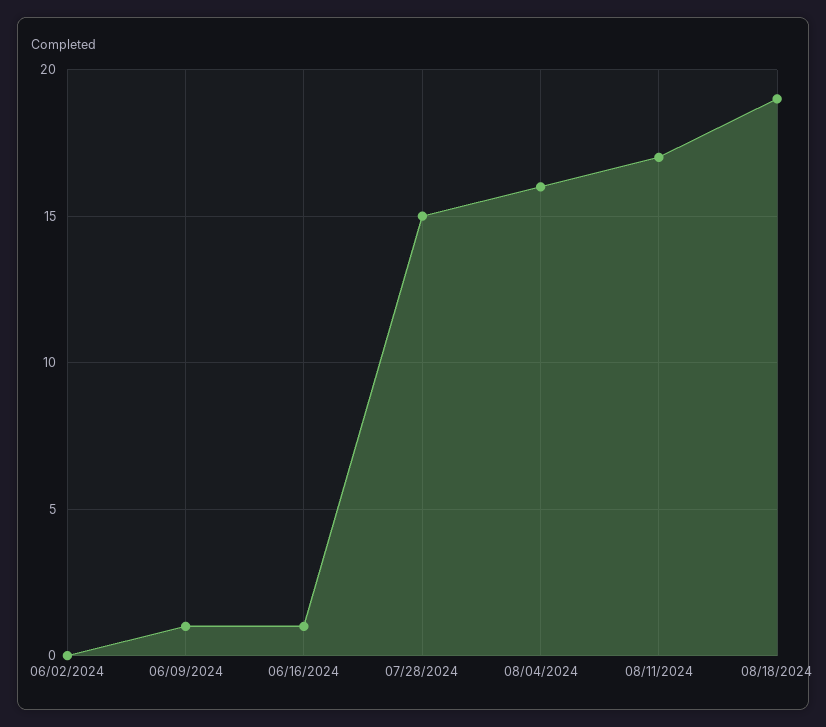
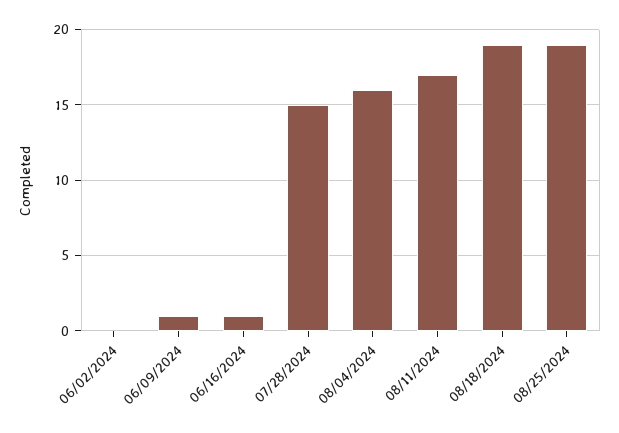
08/25/2024: none -> 19

